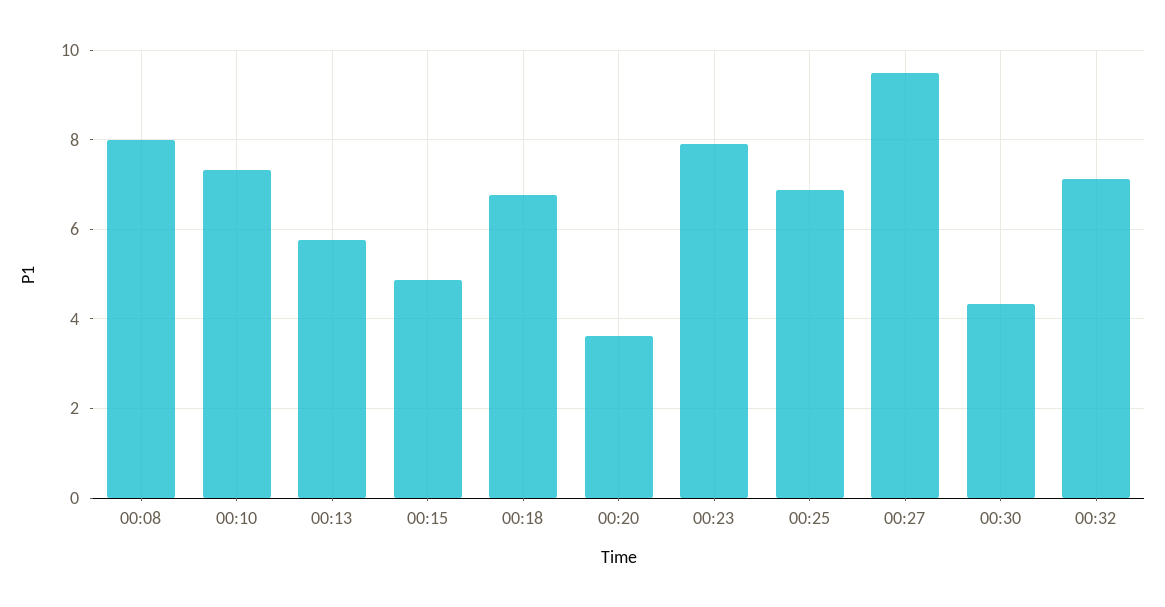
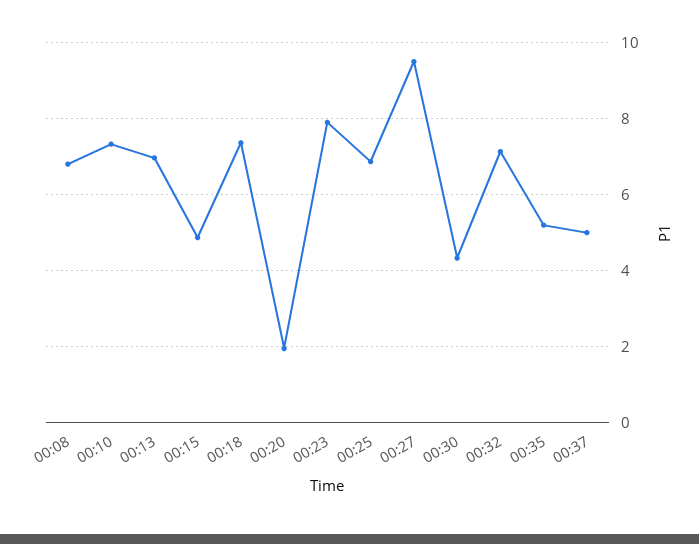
00:08: 8 -> 6.8
00:13: 5.8 -> 7
00:18: 6.8 -> 7.4
00:20: 3.6 -> 2
00:35: none -> 5.2
00:37: none -> 5

